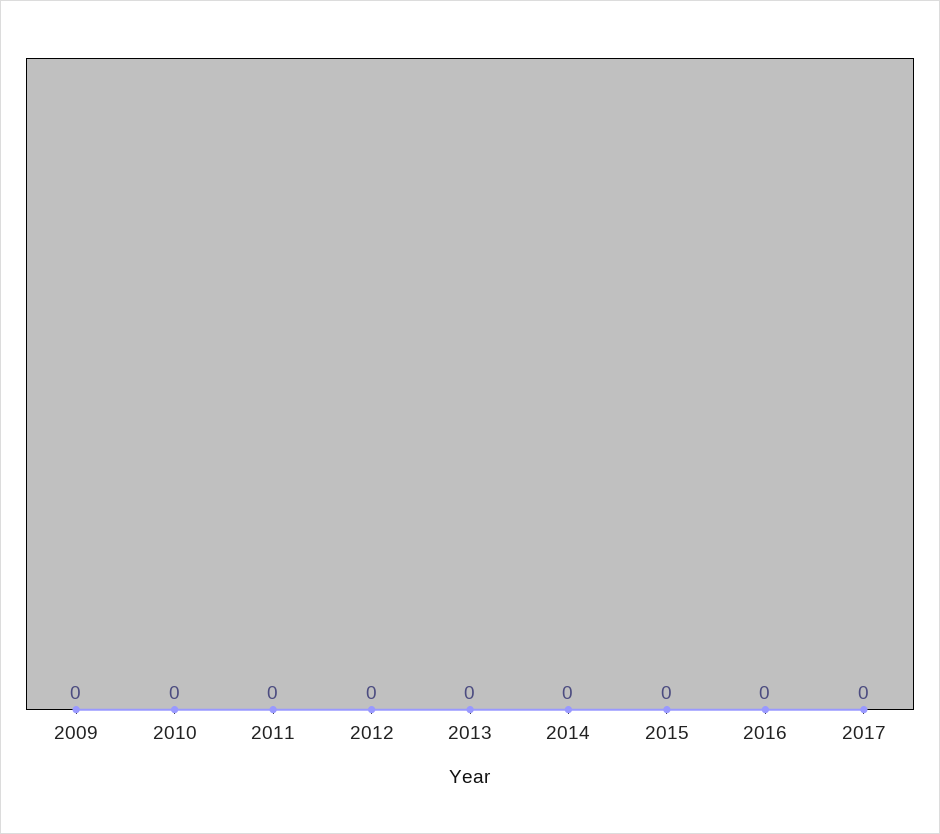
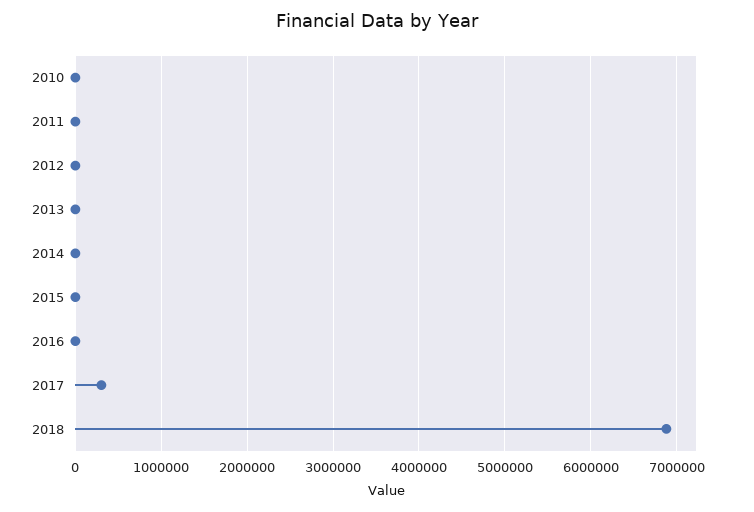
2009: 0 -> none
2017: 0 -> 300000
2018: none -> 6900000

